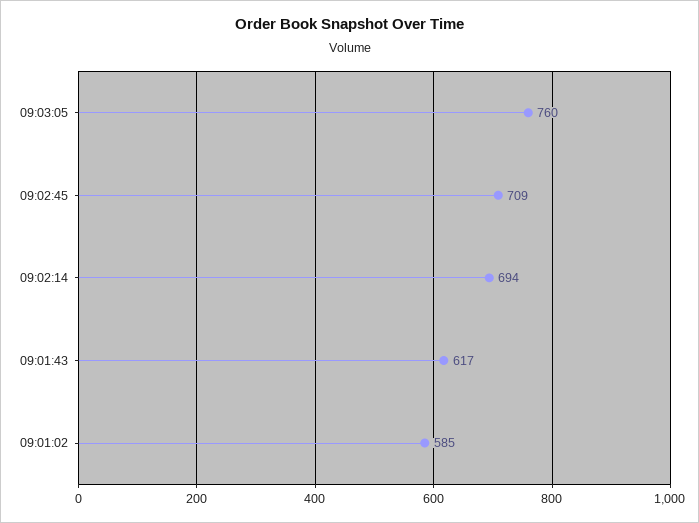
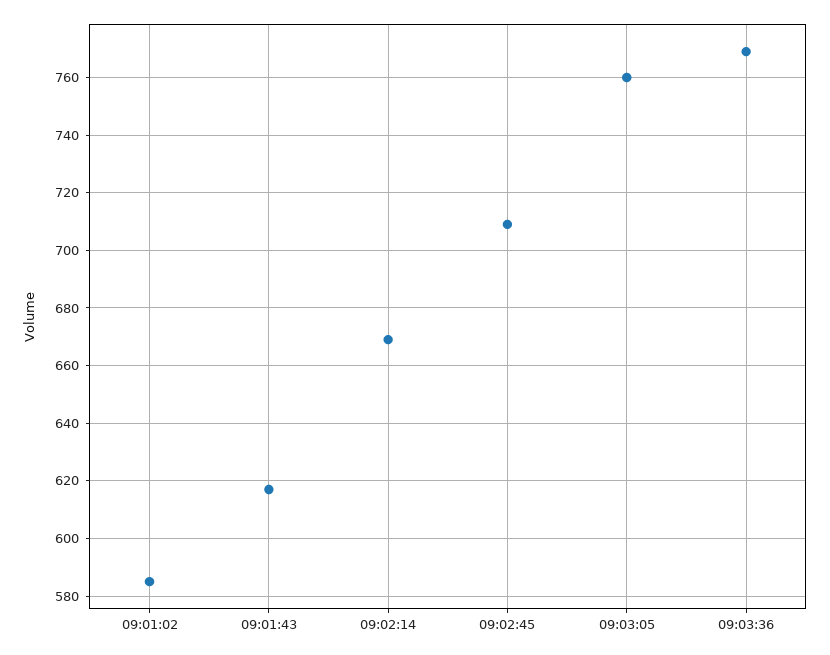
09:02:14: 694 -> 670
09:03:36: none -> 770

